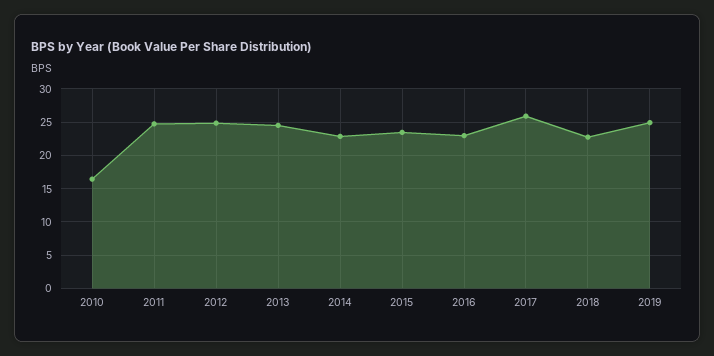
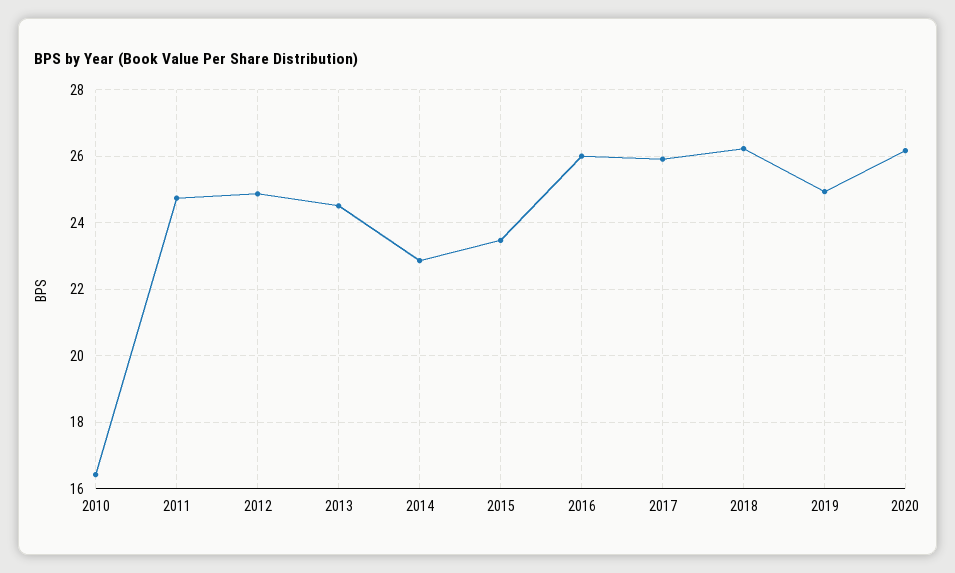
2016: 23 -> 26
2018: 23 -> 26.2
2020: none -> 26.2

